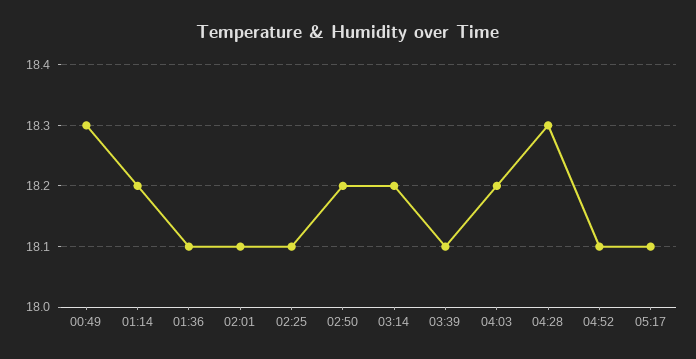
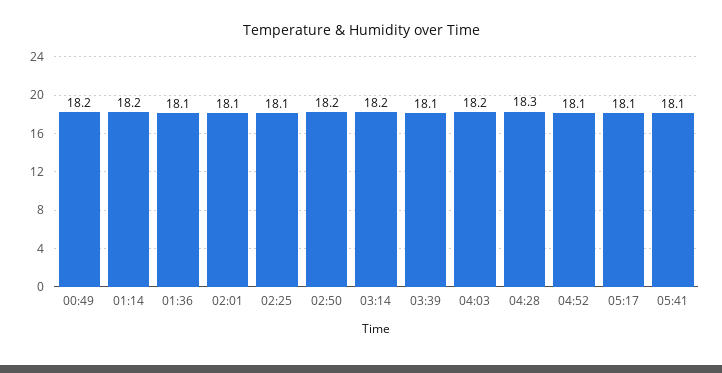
00:49: 18.3 -> 18.2
05:41: none -> 18.1

